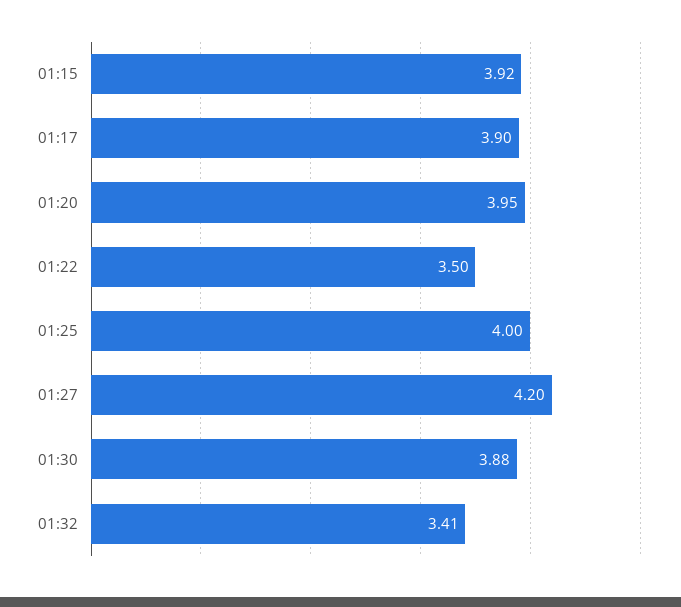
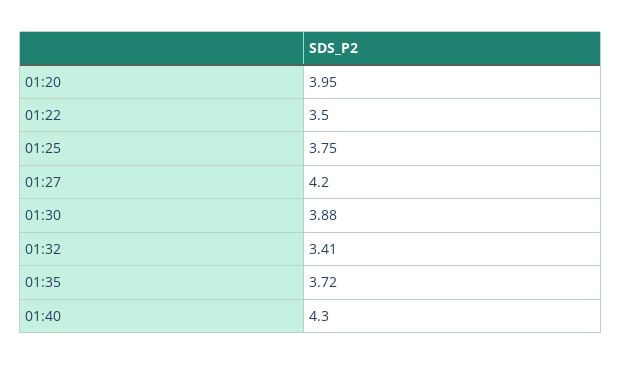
01:15: 3.92 -> none
01:17: 3.9 -> none
01:25: 4 -> 3.75
01:35: none -> 3.72
01:40: none -> 4.3

